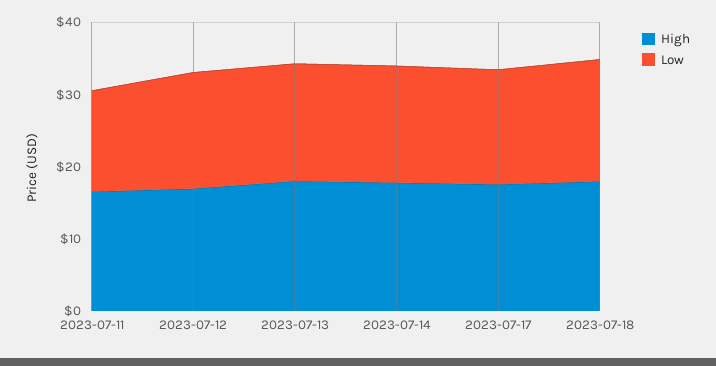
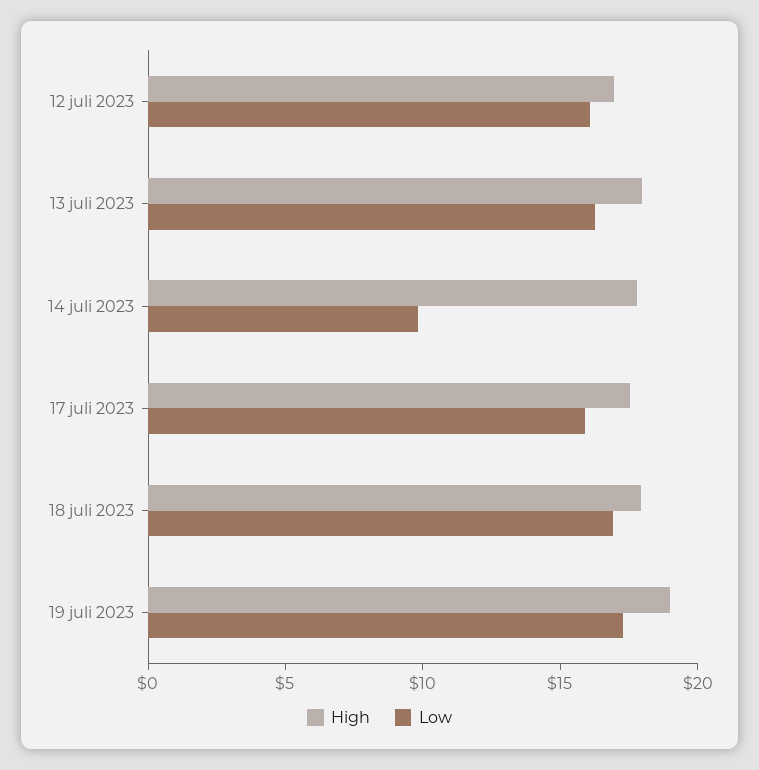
High, 2023-07-11: 16 -> none
Low, 2023-07-11: 14 -> none
Low, 2023-07-14: 16 -> 10
High, 19 juli 2023: none -> 19
Low, 19 juli 2023: none -> 17

